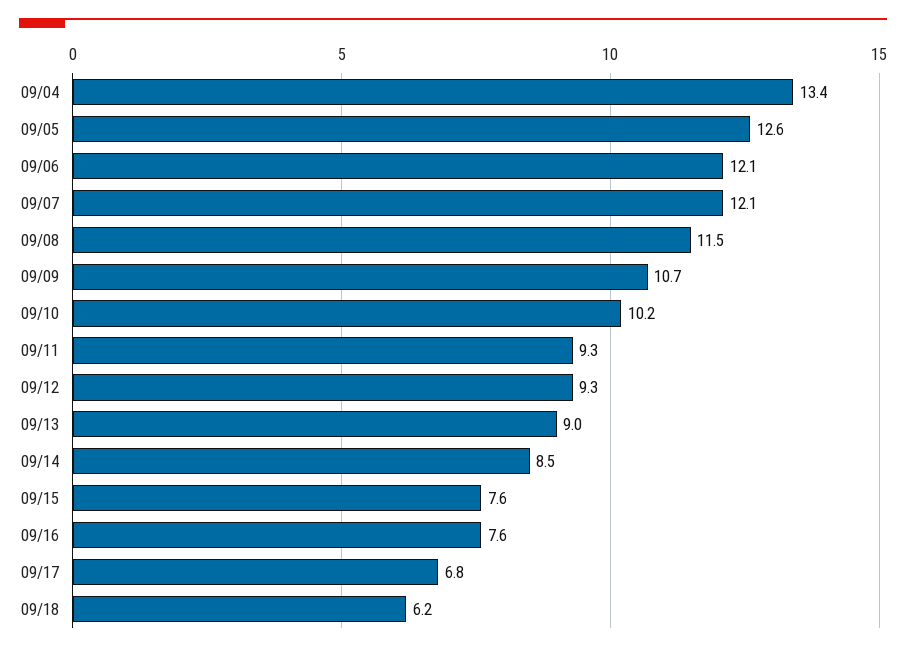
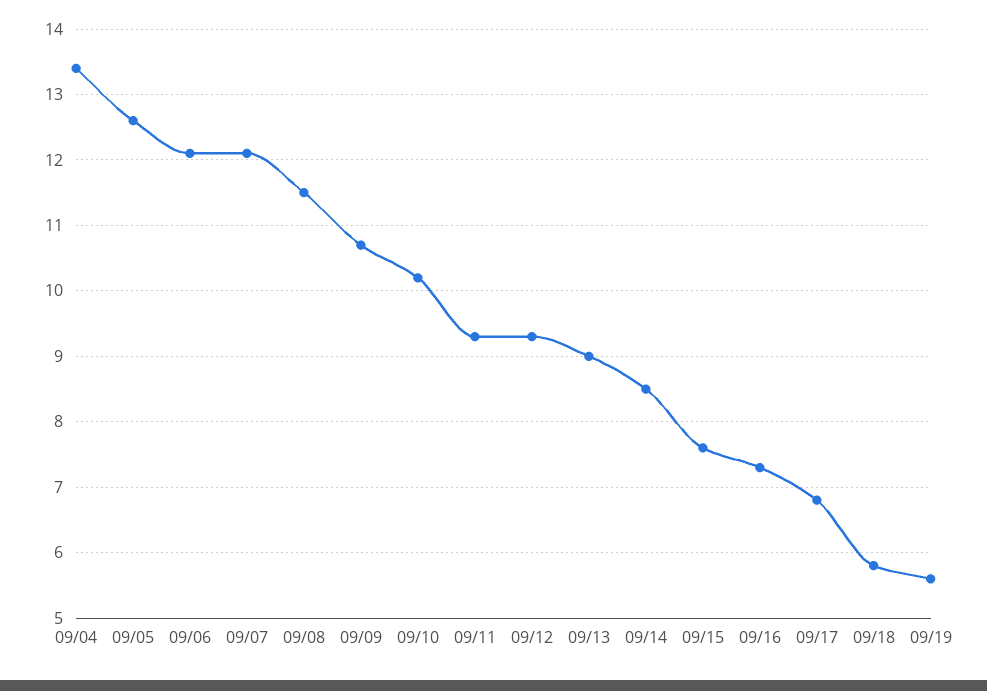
09/16: 7.6 -> 7.3
09/18: 6.2 -> 5.8
09/19: none -> 5.6

